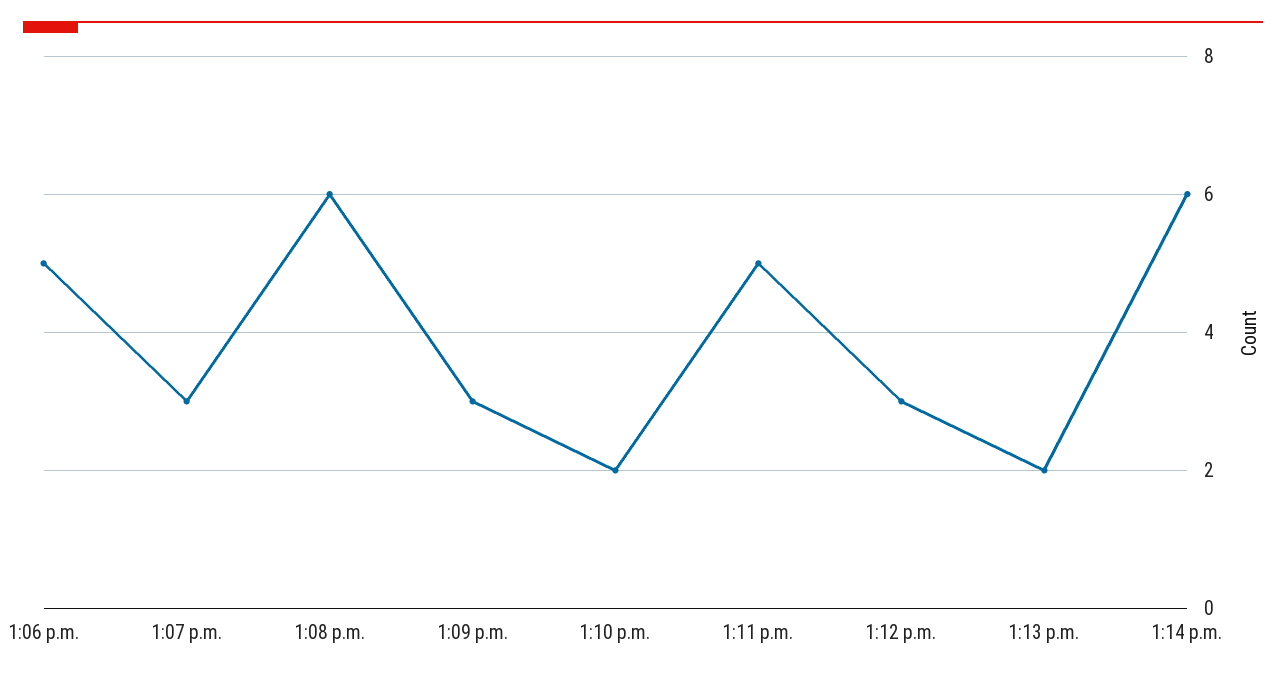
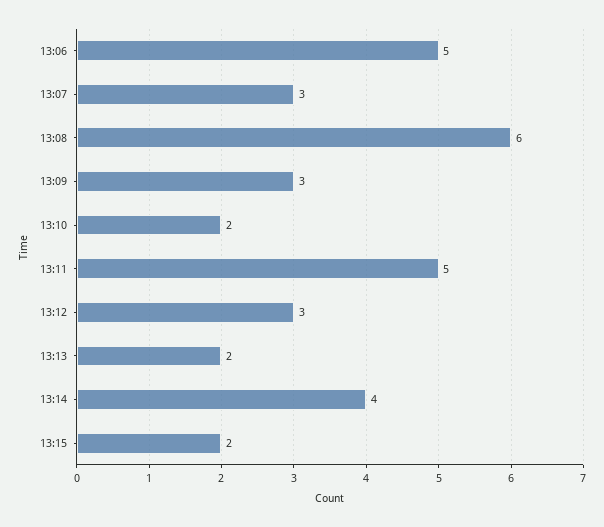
1:14 p.m.: 6 -> 4
13:15: none -> 2

